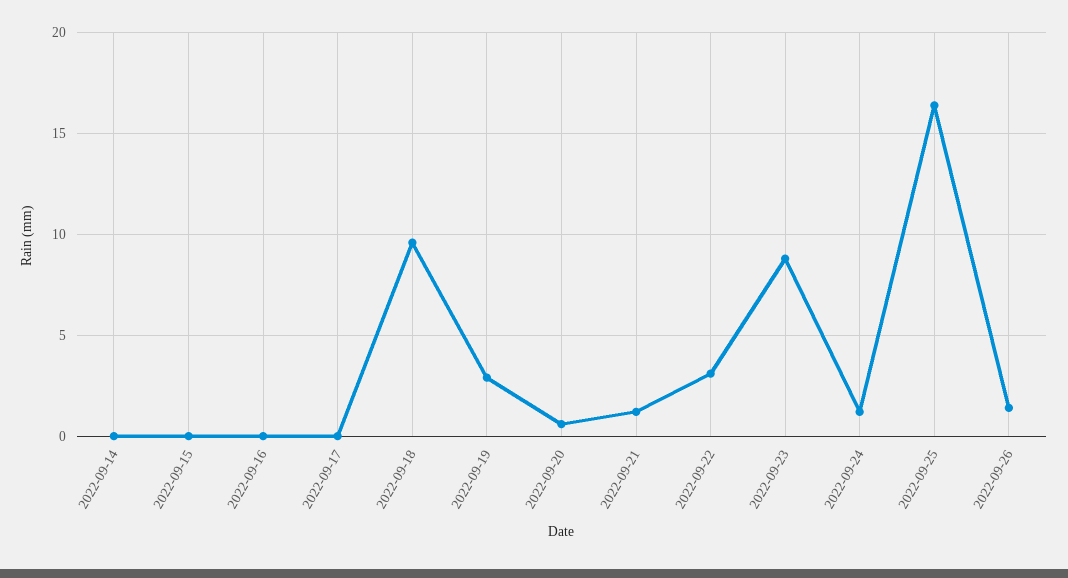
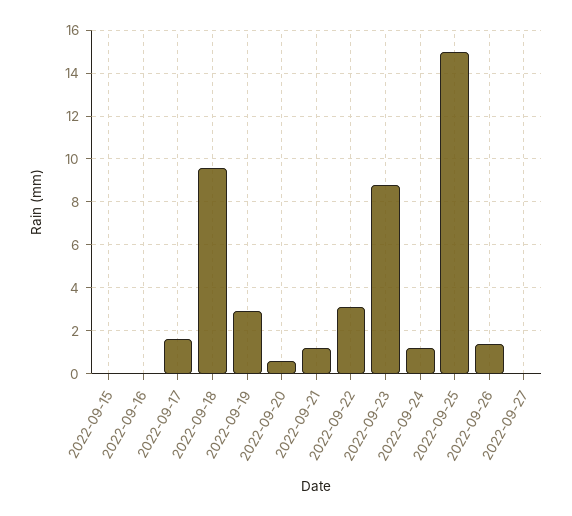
2022-09-14: 0 -> none
2022-09-17: 0 -> 1.5
2022-09-25: 16.5 -> 15
2022-09-27: none -> 0

